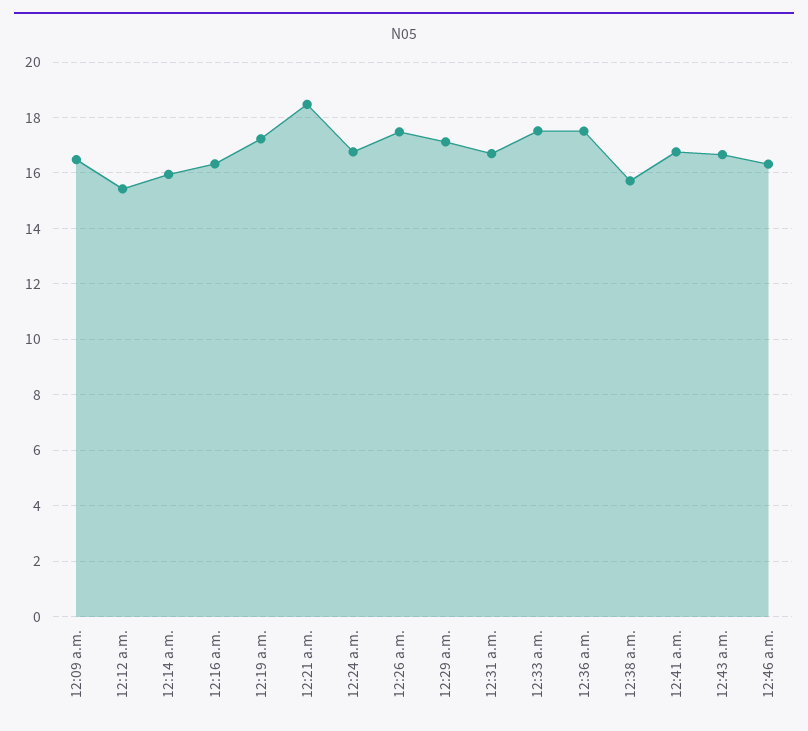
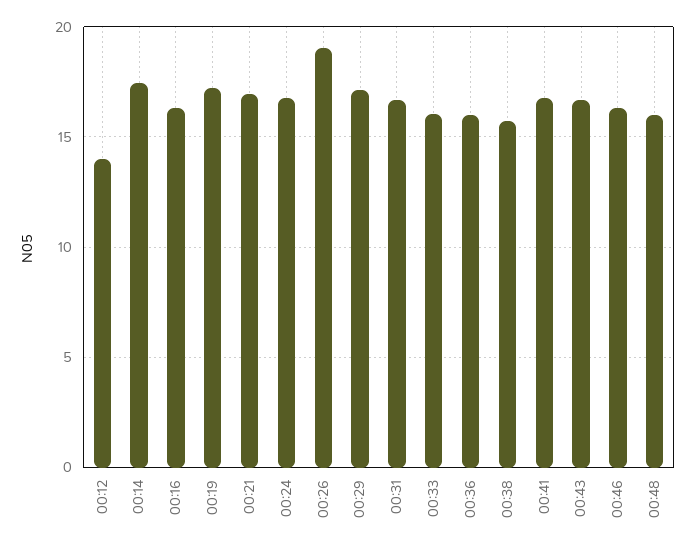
12:09 a.m.: 16.5 -> none
12:12 a.m.: 15.5 -> 14
12:14 a.m.: 16 -> 17.5
12:21 a.m.: 18.5 -> 17
12:26 a.m.: 17.5 -> 19
12:33 a.m.: 17.5 -> 16
12:36 a.m.: 17.5 -> 16
00:48: none -> 16

